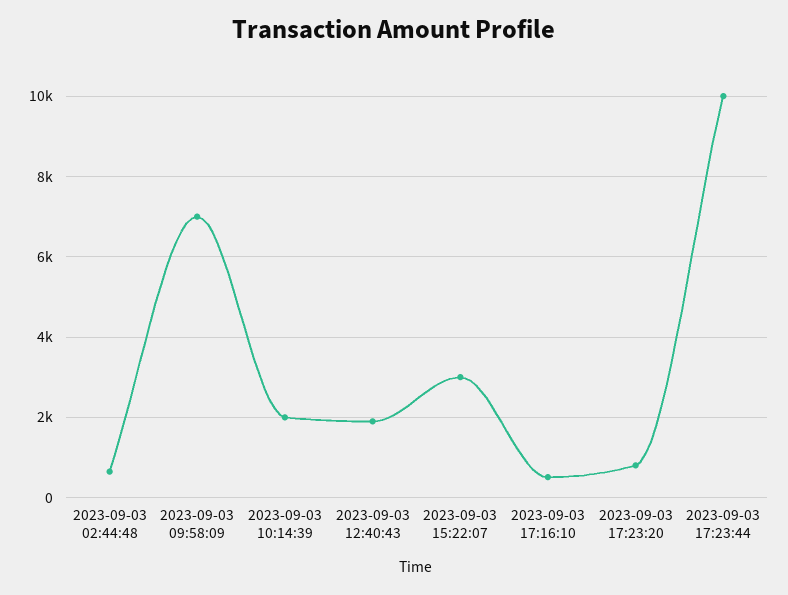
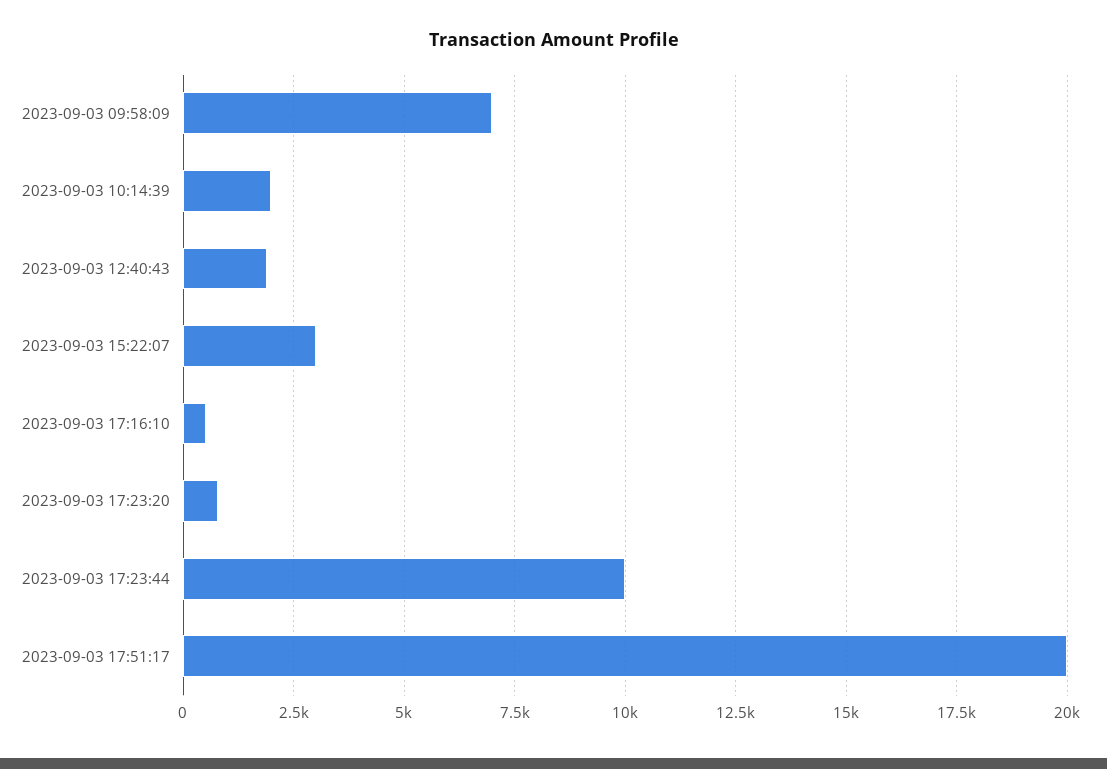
2023-09-03 02:44:48: 600 -> none
2023-09-03 17:51:17: none -> 20000

